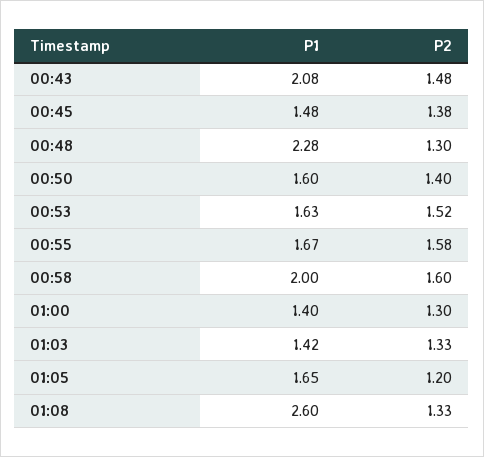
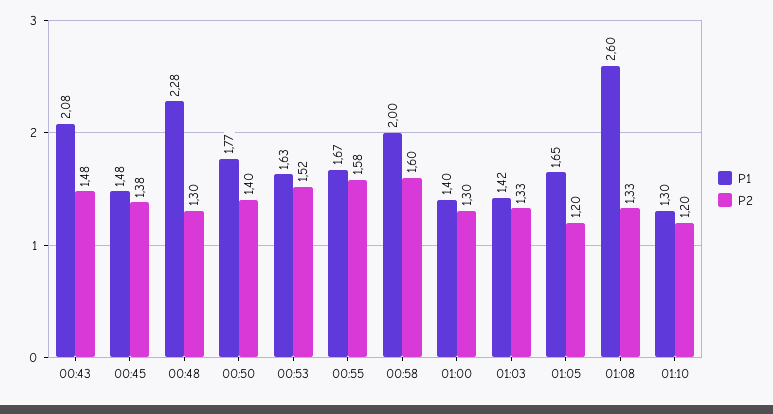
P1, 00:50: 1.6 -> 1.77
P1, 01:10: none -> 1.3
P2, 01:10: none -> 1.2

